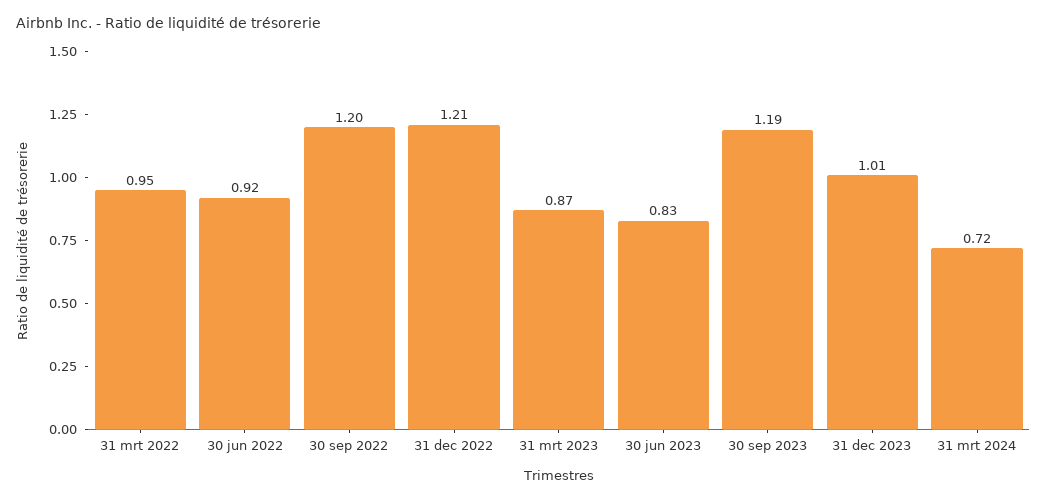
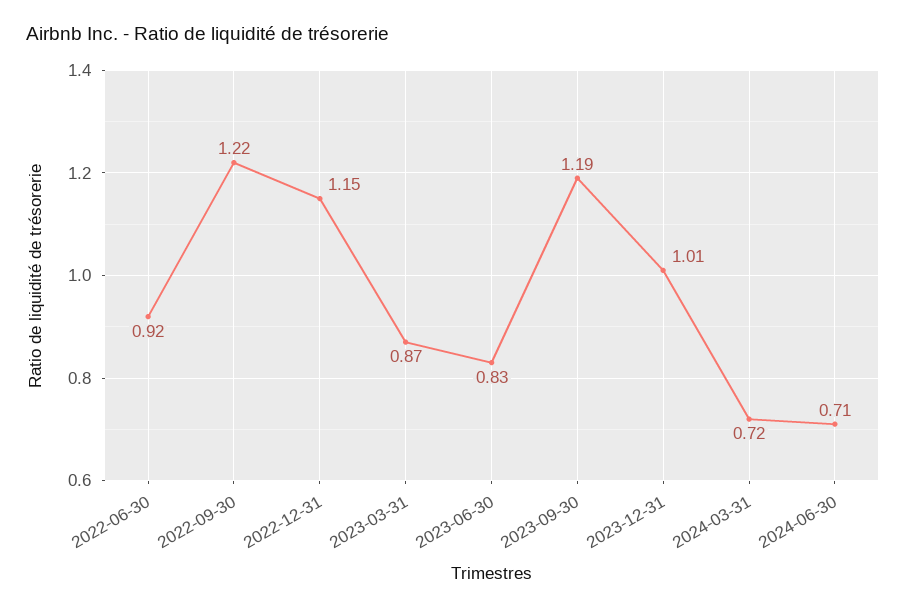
31 mrt 2022: 0.95 -> none
30 sep 2022: 1.2 -> 1.22
31 dec 2022: 1.21 -> 1.15
2024-06-30: none -> 0.71

